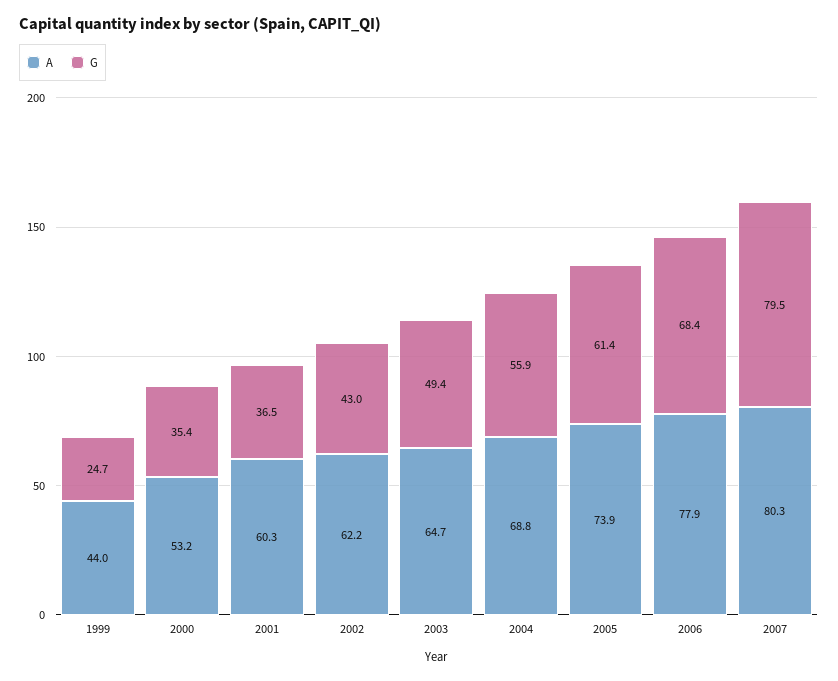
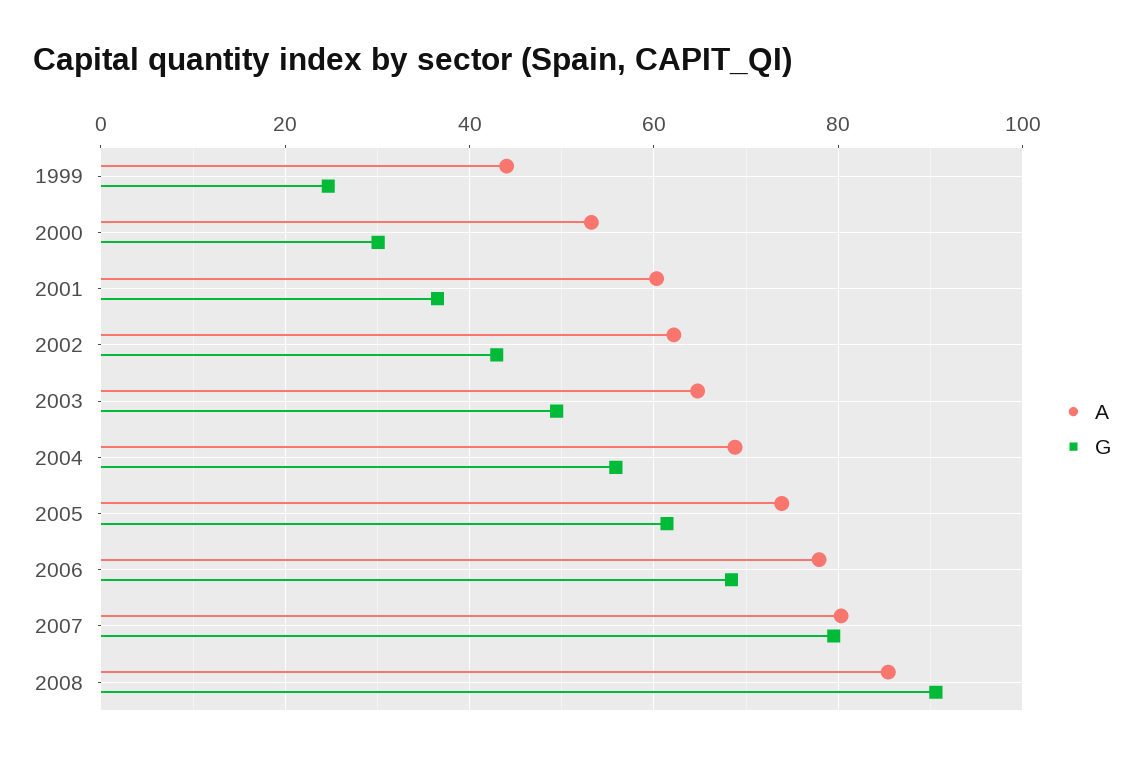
G, 2000: 35.4 -> 30
A, 2008: none -> 86
G, 2008: none -> 90

